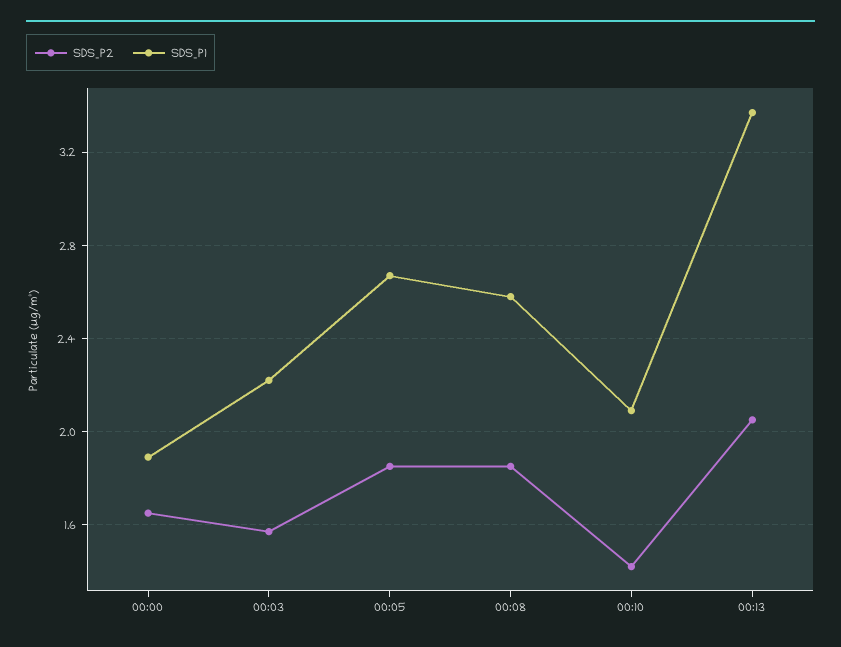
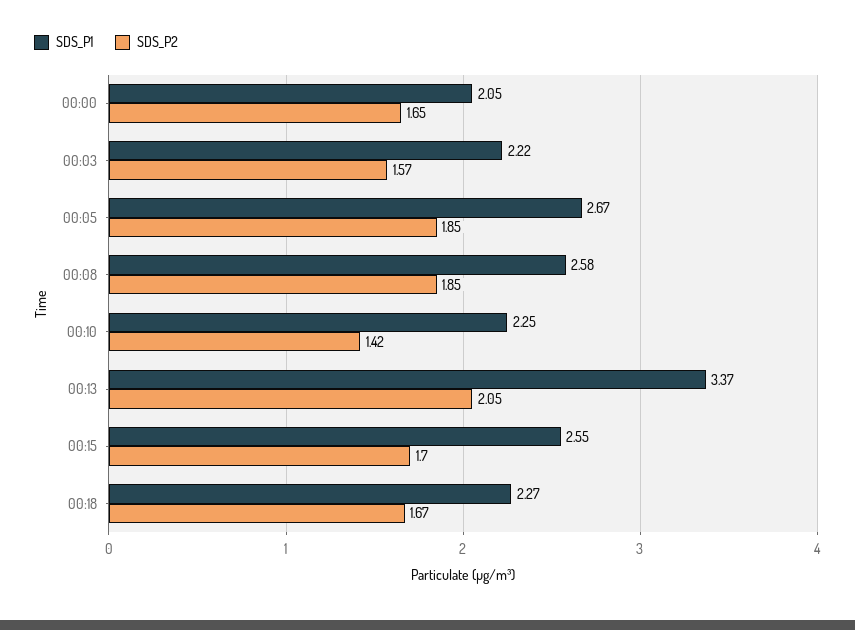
SDS_P1, 00:00: 1.9 -> 2.05
SDS_P1, 00:10: 2.1 -> 2.25
SDS_P1, 00:15: none -> 2.55
SDS_P2, 00:15: none -> 1.7
SDS_P1, 00:18: none -> 2.27
SDS_P2, 00:18: none -> 1.67

